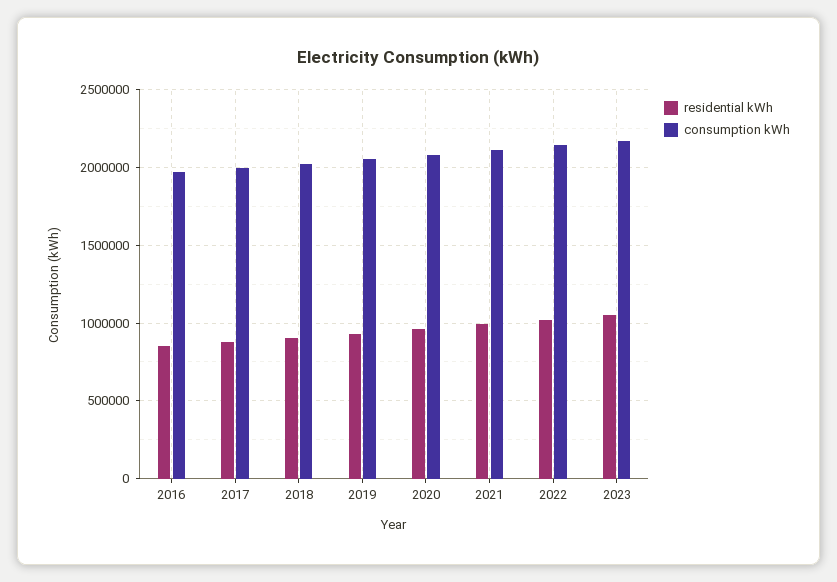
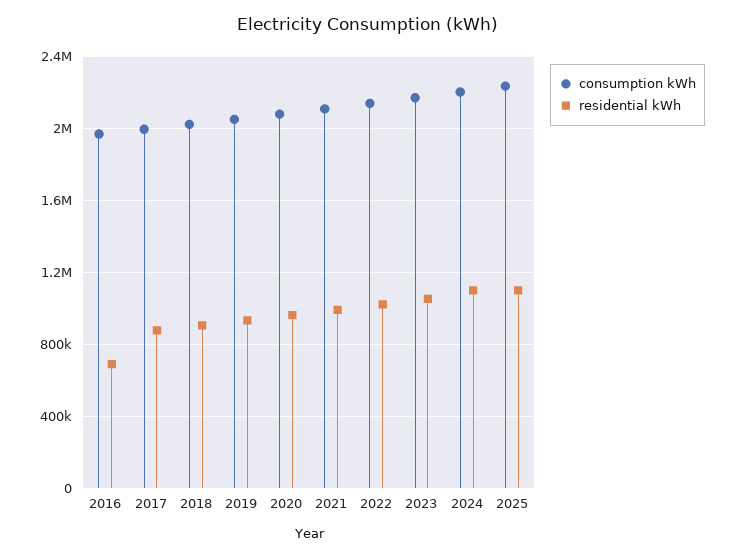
residential kWh, 2016: 850000 -> 700000
consumption kWh, 2024: none -> 2200000
residential kWh, 2024: none -> 1100000
consumption kWh, 2025: none -> 2250000
residential kWh, 2025: none -> 1100000

